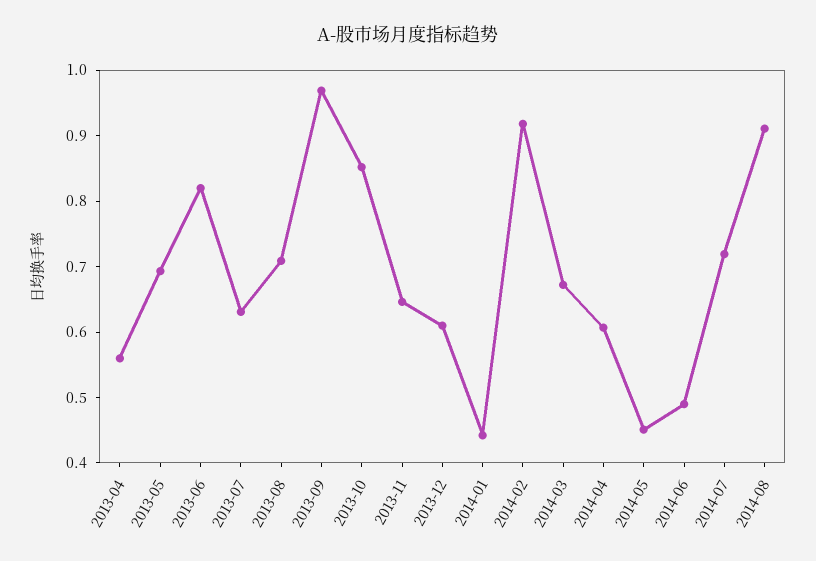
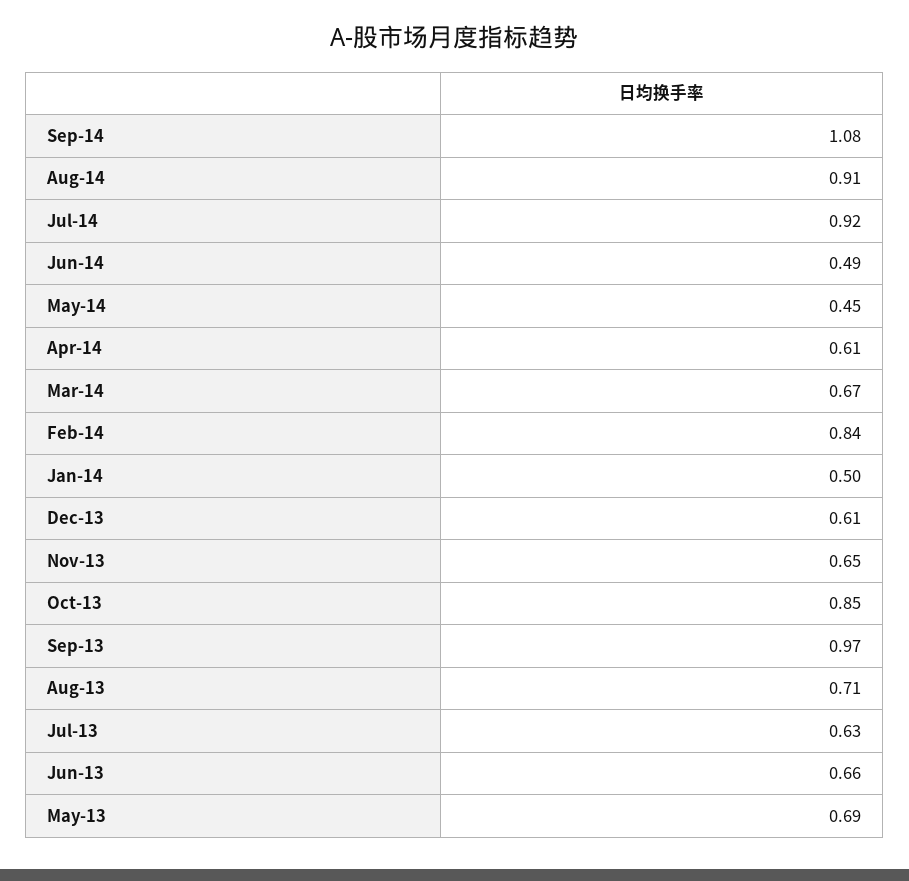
2013-04: 0.56 -> none
2013-06: 0.82 -> 0.66
2014-01: 0.44 -> 0.5
2014-02: 0.92 -> 0.84
2014-07: 0.72 -> 0.92
Sep-14: none -> 1.08

